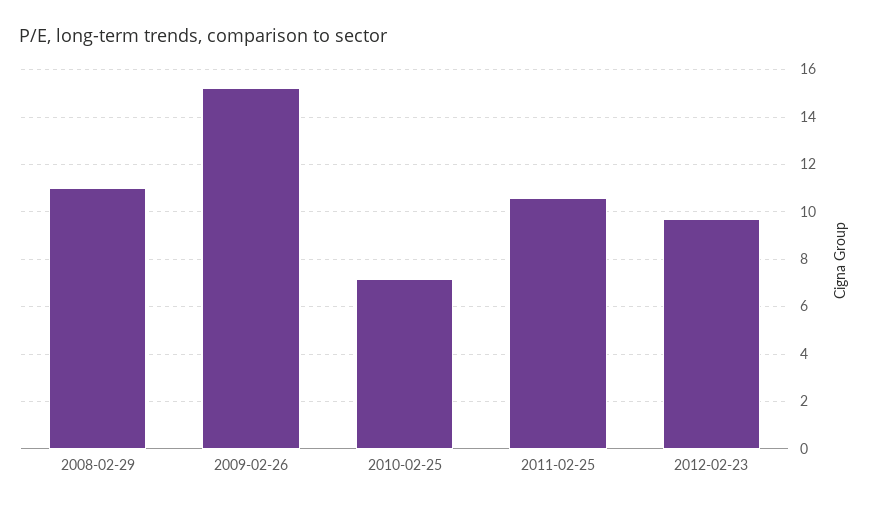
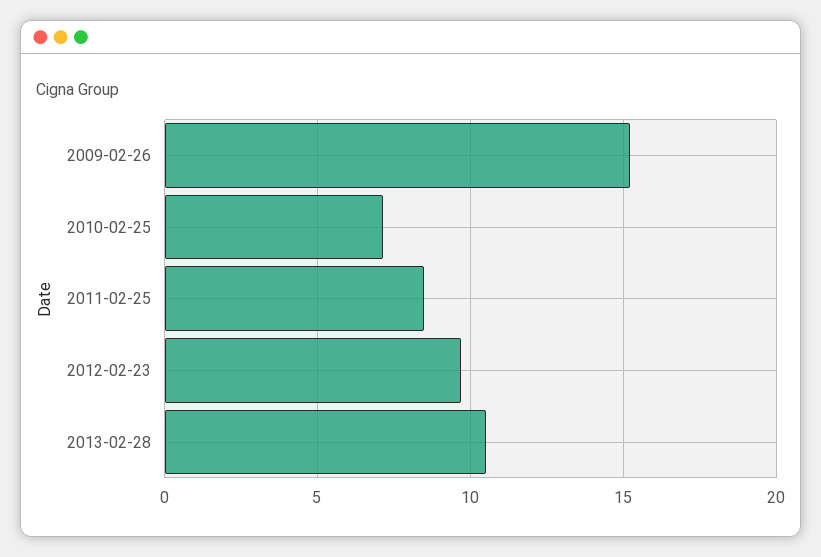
2008-02-29: 11 -> none
2011-02-25: 10.5 -> 8.5
2013-02-28: none -> 10.5

